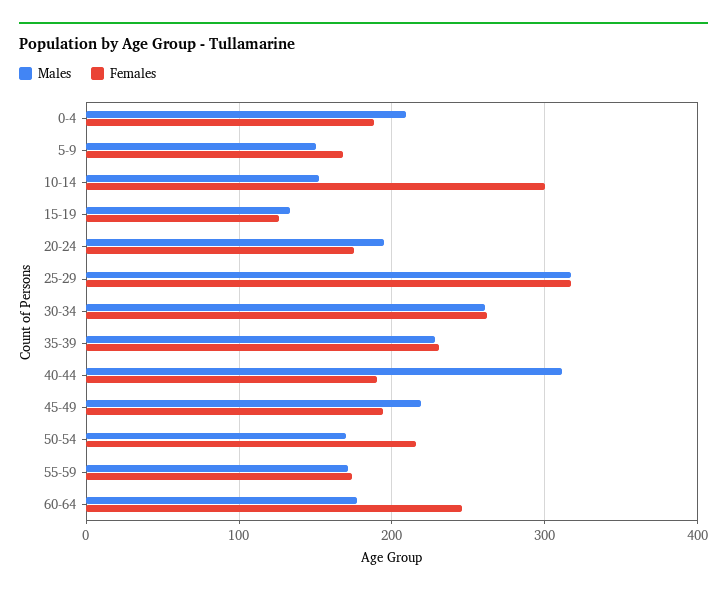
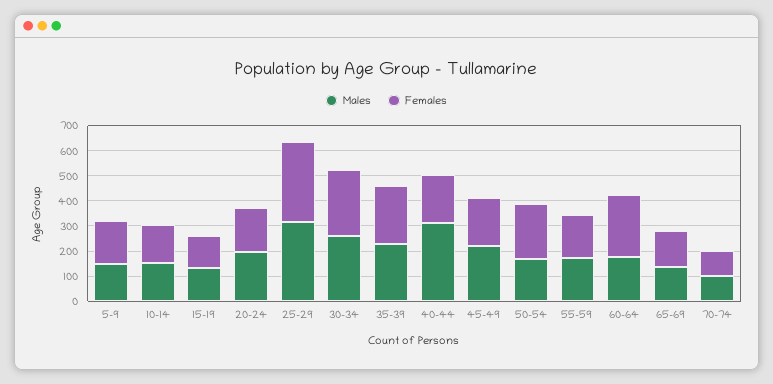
Males, 0-4: 210 -> none
Females, 0-4: 190 -> none
Females, 10-14: 300 -> 150
Males, 65-69: none -> 150
Females, 65-69: none -> 150
Males, 70-74: none -> 100
Females, 70-74: none -> 100

